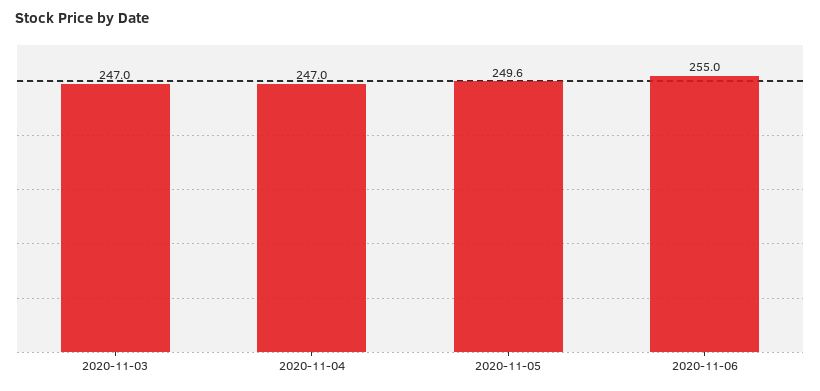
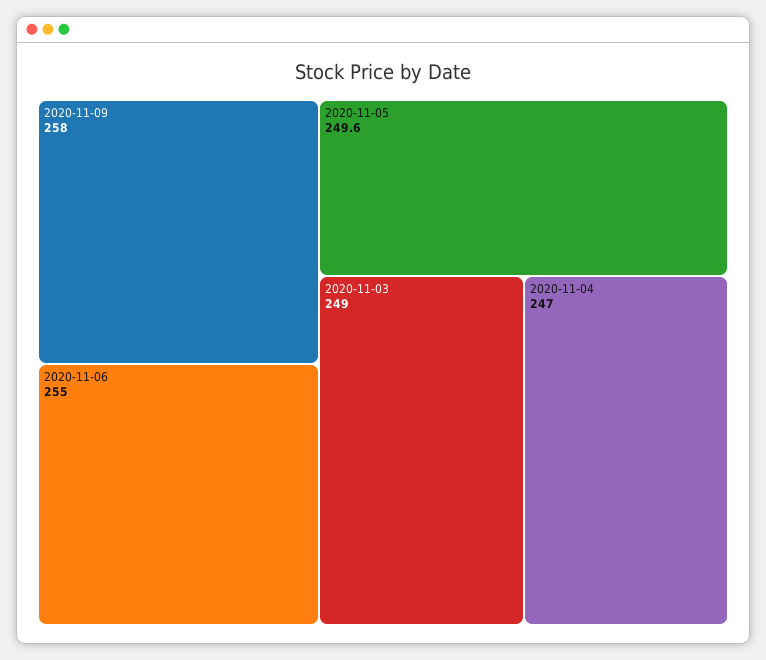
2020-11-03: 247 -> 249
2020-11-09: none -> 258

